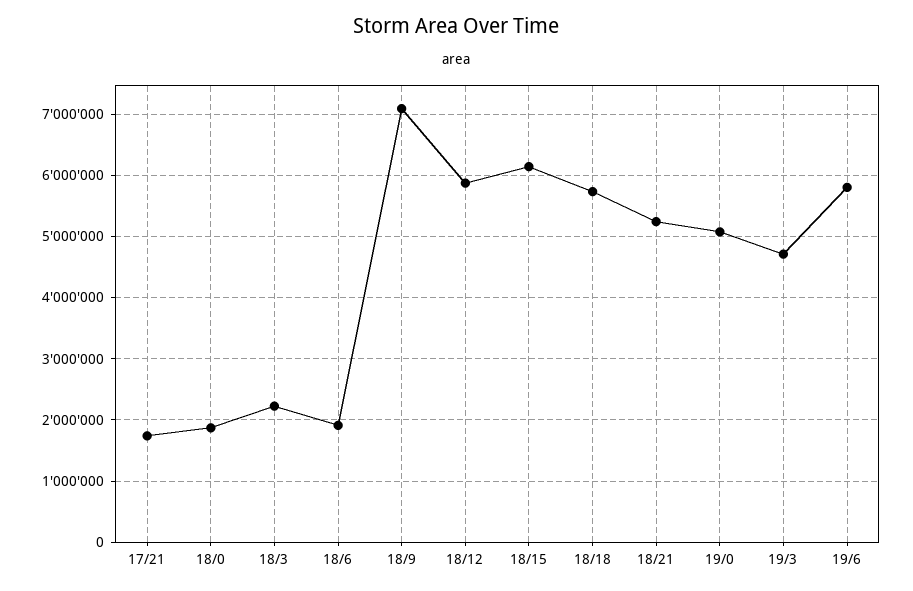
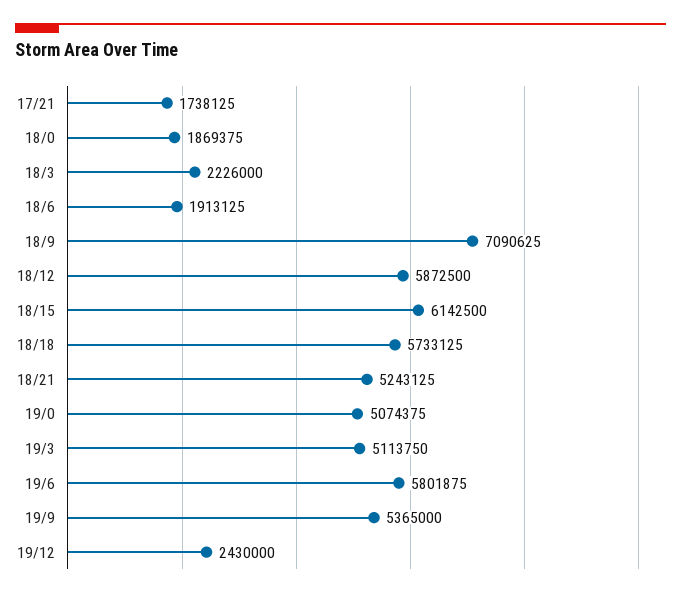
19/3: 4700000 -> 5113750
19/9: none -> 5365000
19/12: none -> 2430000

